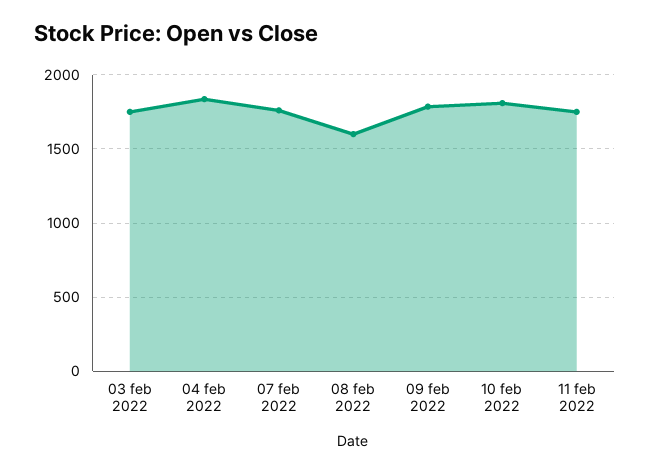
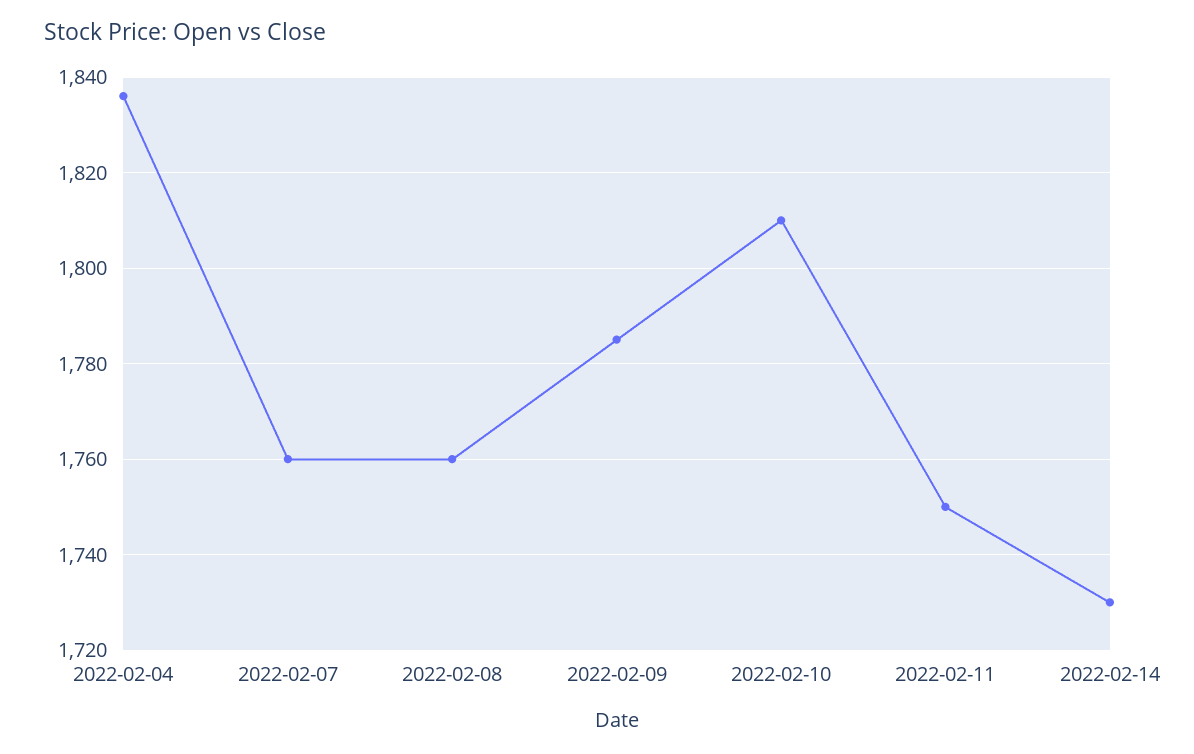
03 feb 2022: 1750 -> none
08 feb 2022: 1600 -> 1760
2022-02-14: none -> 1730

